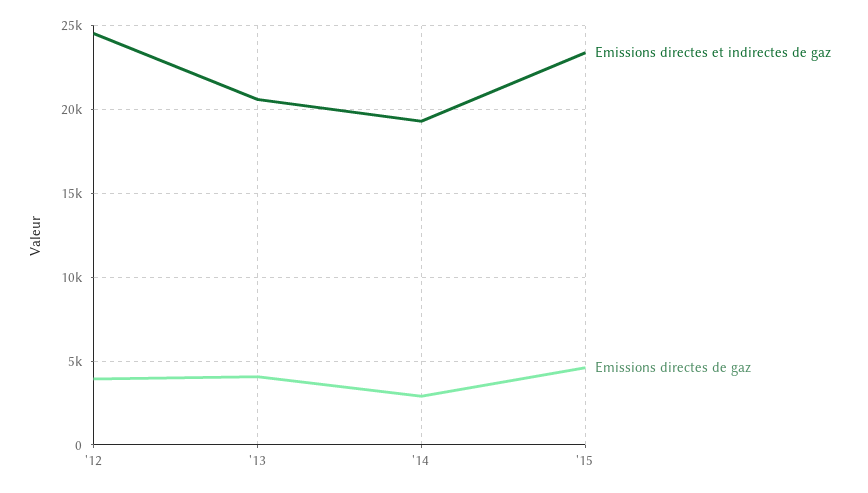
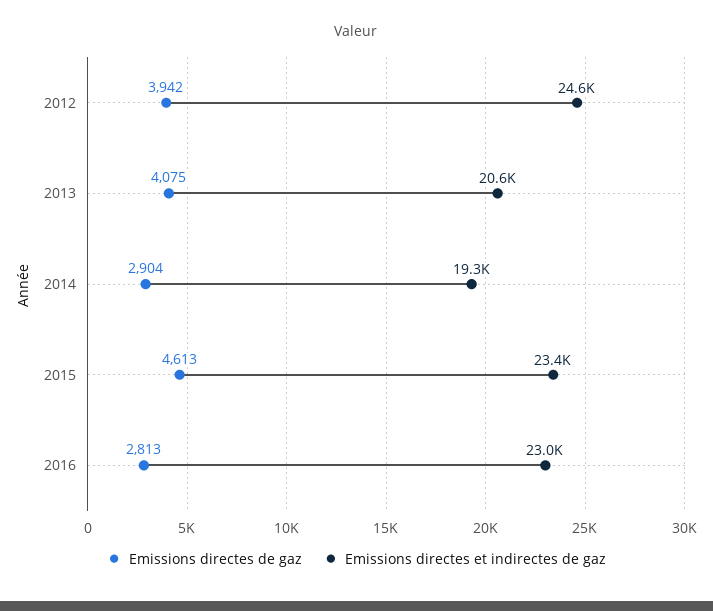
Emissions directes de gaz, 2016: none -> 2813
Emissions directes et indirectes de gaz, 2016: none -> 23000

